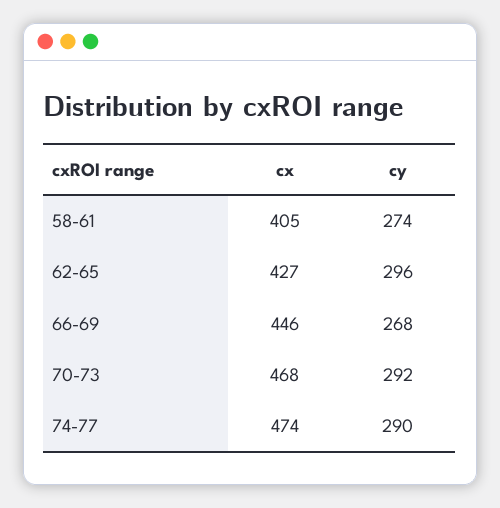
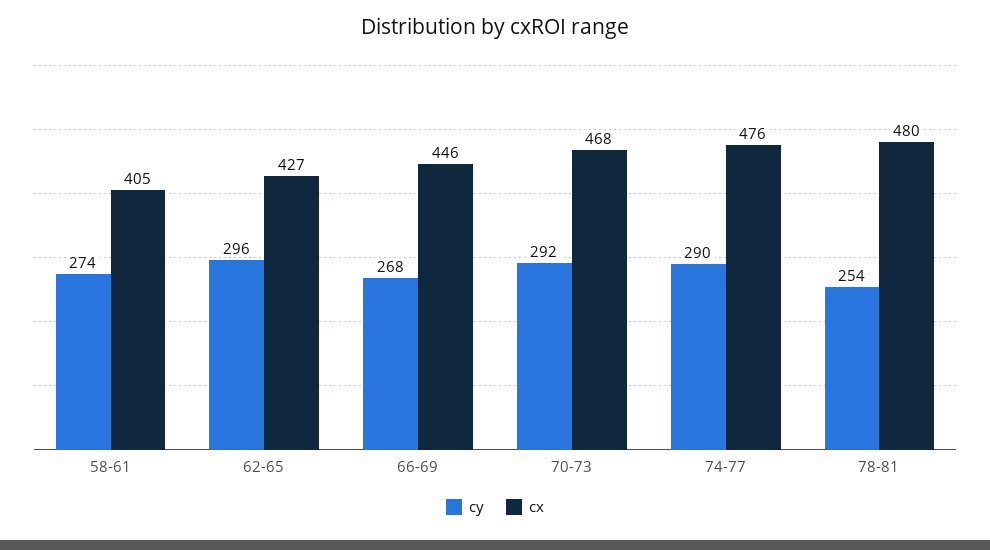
cx, 74-77: 474 -> 476
cy, 78-81: none -> 254
cx, 78-81: none -> 480

